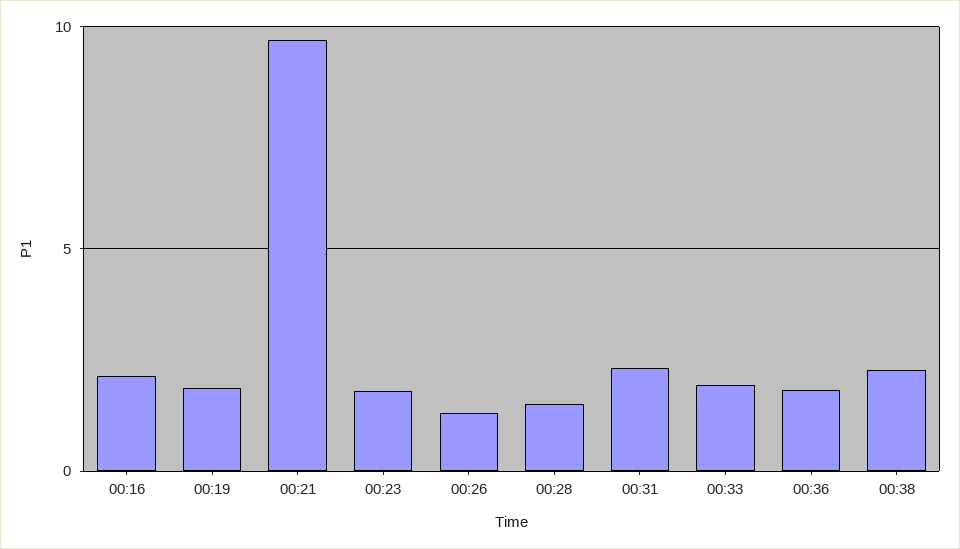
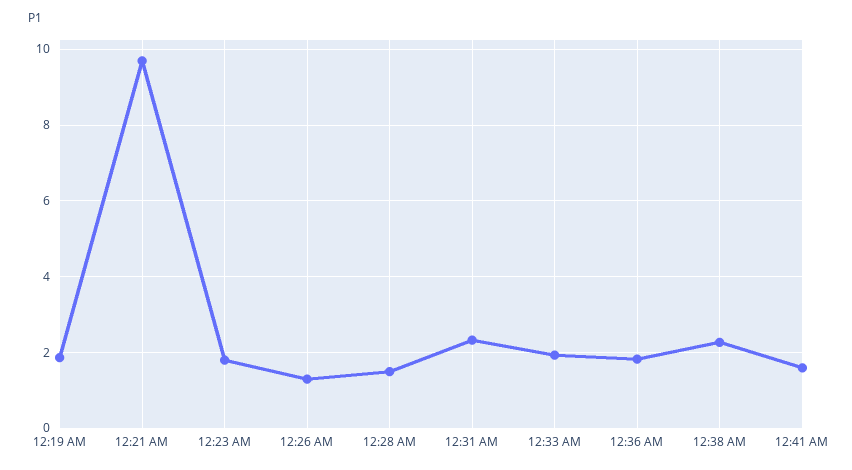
00:16: 2 -> none
12:41 AM: none -> 1.6

